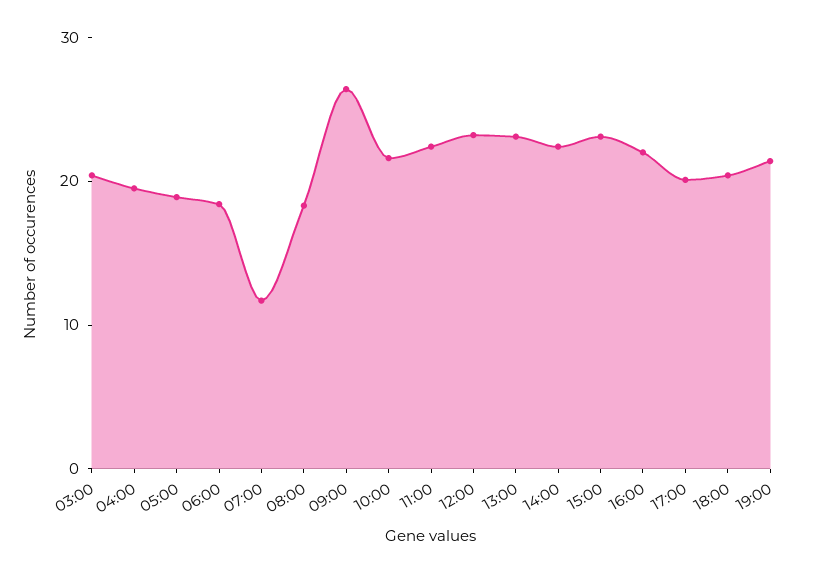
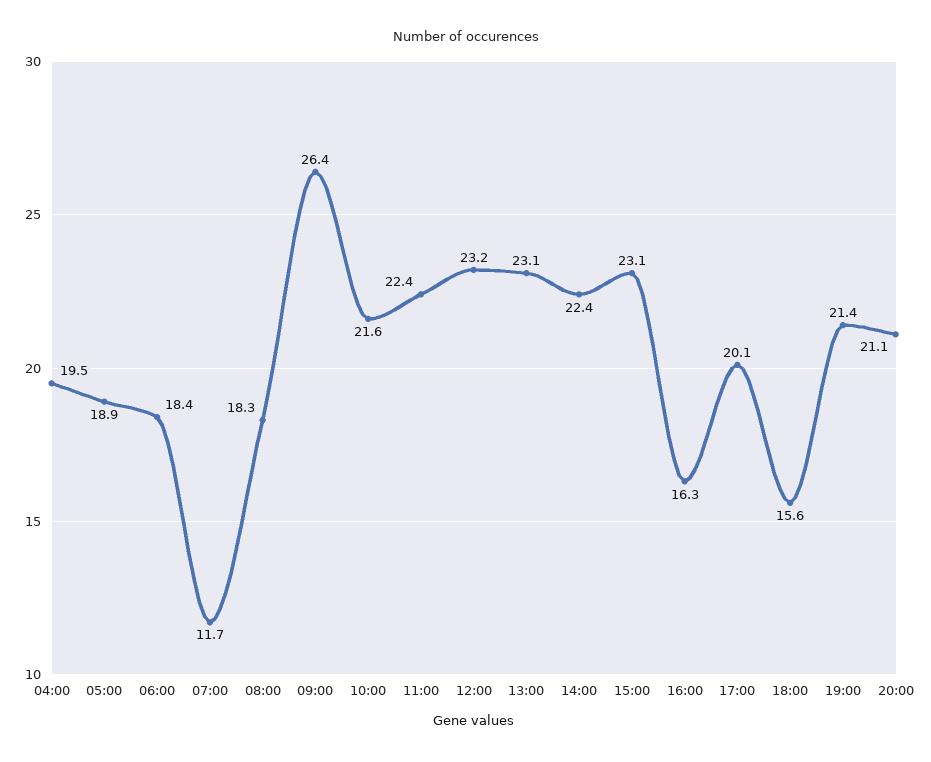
03:00: 20 -> none
16:00: 22 -> 16.3
18:00: 20 -> 15.6
20:00: none -> 21.1

